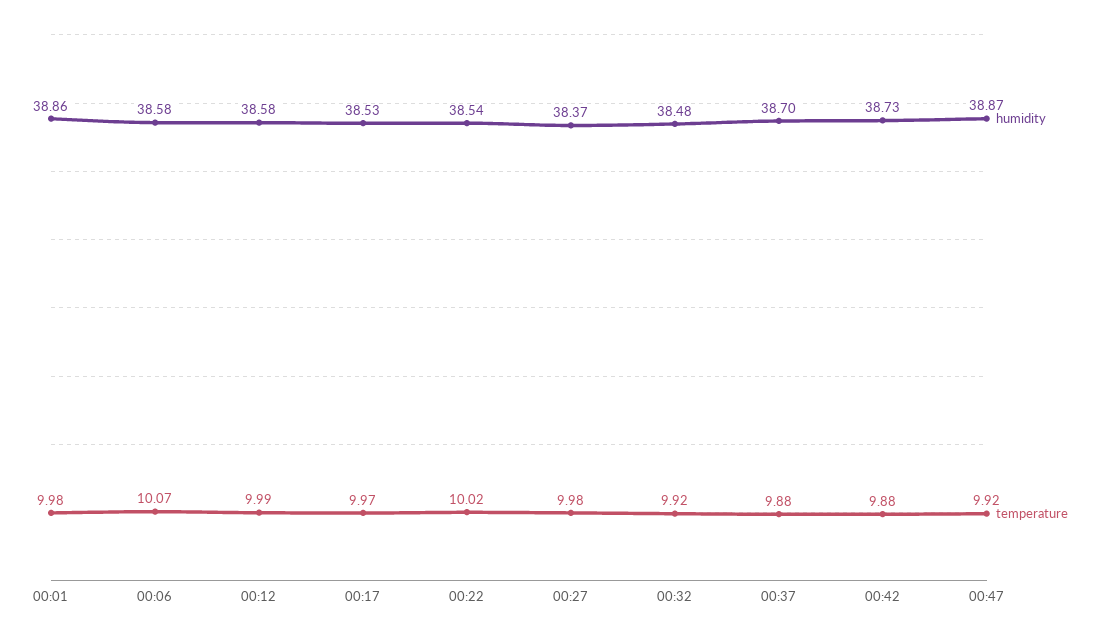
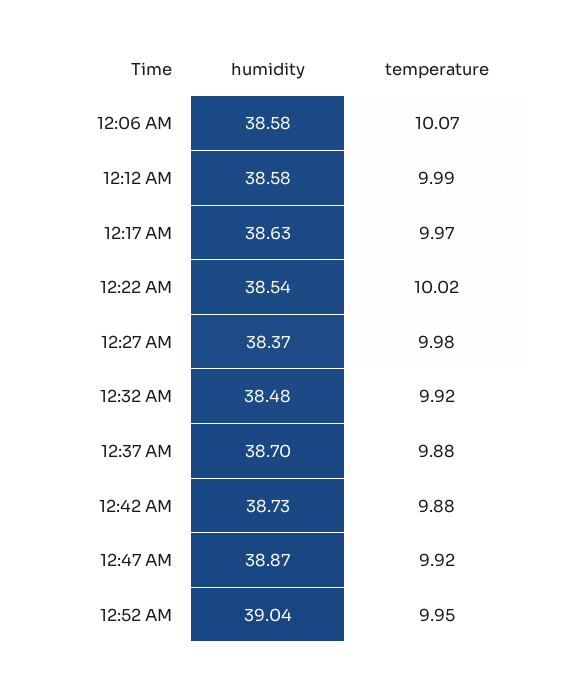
humidity, 00:01: 38.86 -> none
temperature, 00:01: 9.98 -> none
humidity, 00:17: 38.53 -> 38.63
humidity, 12:52 AM: none -> 39.04
temperature, 12:52 AM: none -> 9.95

